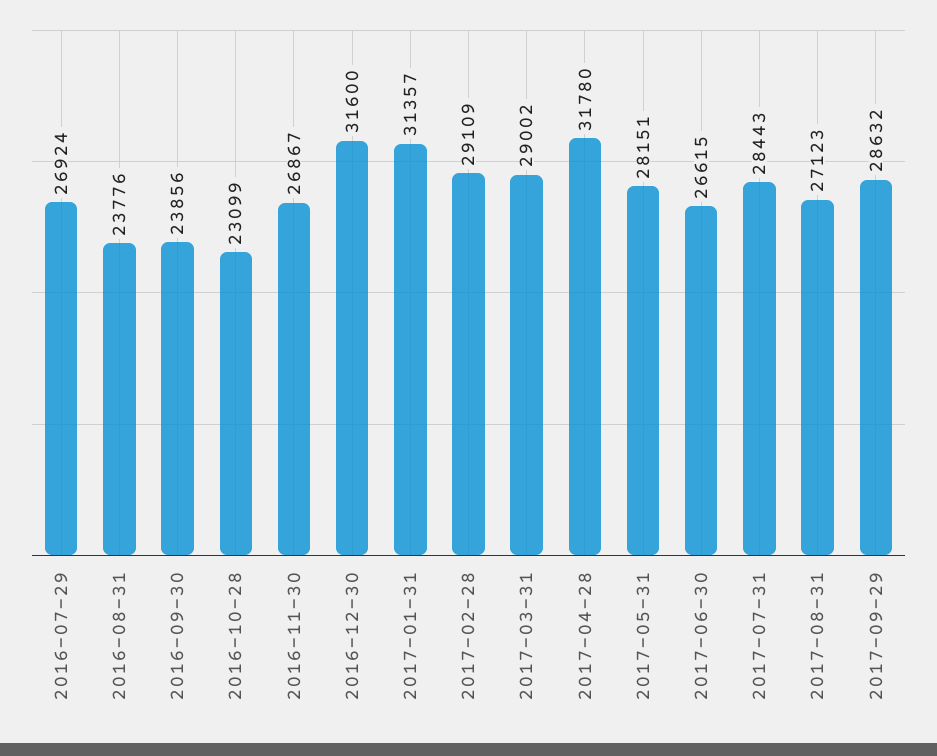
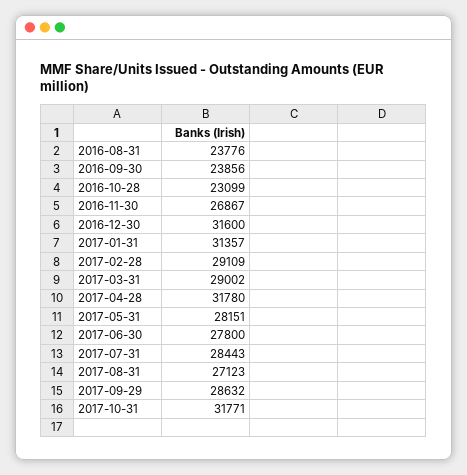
2016-07-29: 26924 -> none
2017-06-30: 26615 -> 27800
2017-10-31: none -> 31771

